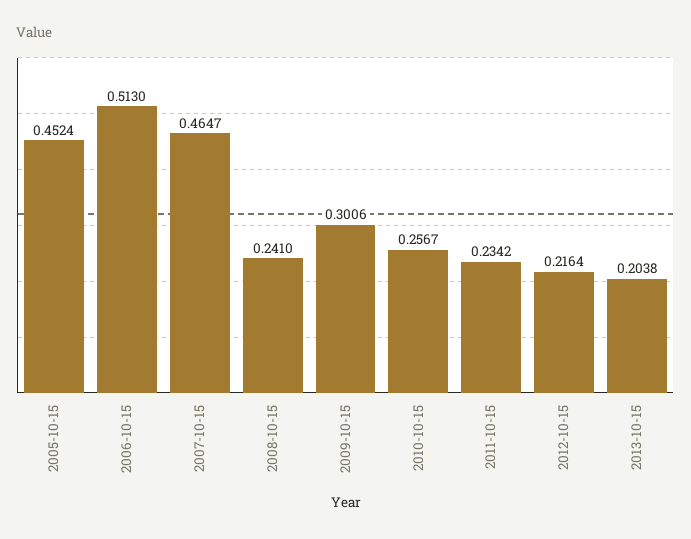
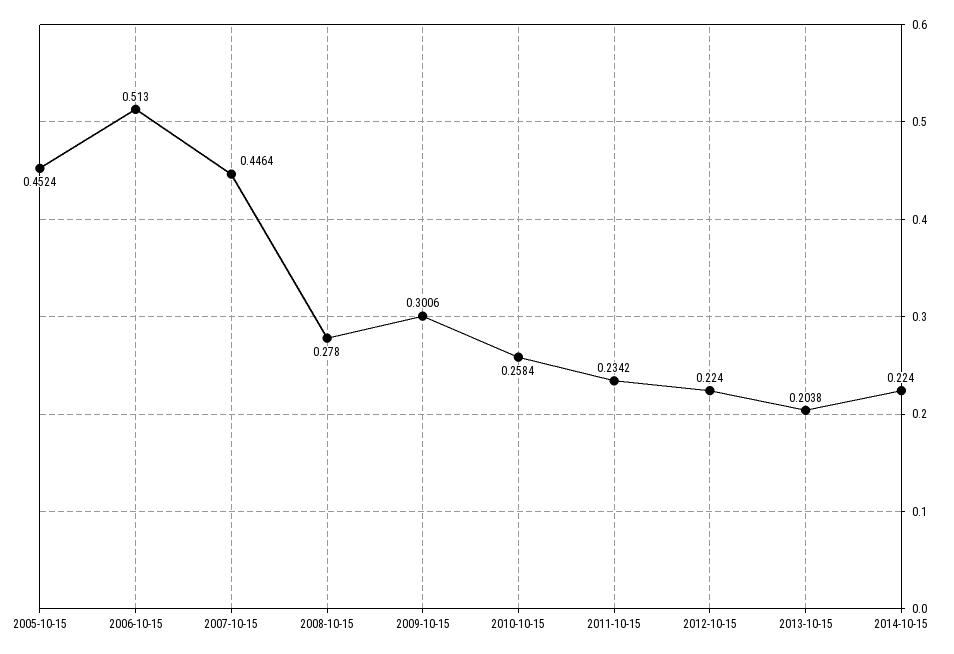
2007-10-15: 0.4647 -> 0.4464
2008-10-15: 0.241 -> 0.278
2010-10-15: 0.2567 -> 0.2584
2012-10-15: 0.2164 -> 0.224
2014-10-15: none -> 0.224

